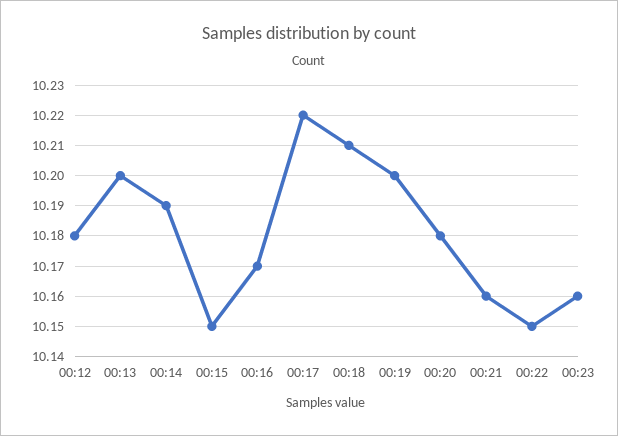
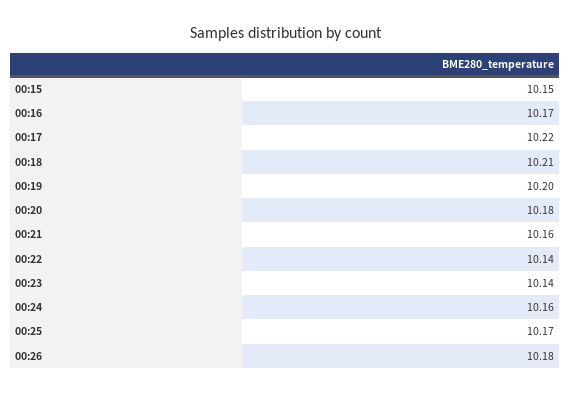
00:12: 10.18 -> none
00:13: 10.2 -> none
00:14: 10.19 -> none
00:22: 10.15 -> 10.14
00:23: 10.16 -> 10.14
00:24: none -> 10.16
00:25: none -> 10.17
00:26: none -> 10.18

